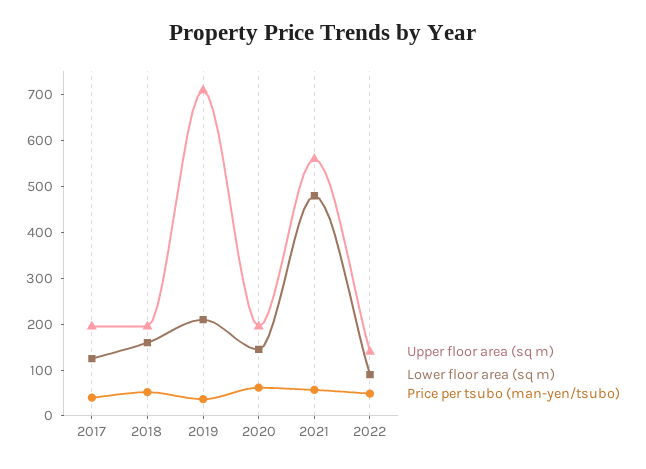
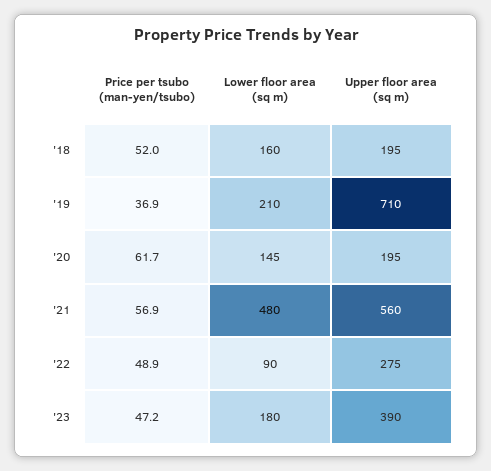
Upper floor area (sq m), 2017: 200 -> none
Lower floor area (sq m), 2017: 120 -> none
Price per tsubo (man-yen/tsubo), 2017: 40 -> none
Upper floor area (sq m), 2022: 140 -> 275
Price per tsubo (man-yen/tsubo), '23: none -> 47.2
Lower floor area (sq m), '23: none -> 180
Upper floor area (sq m), '23: none -> 390

